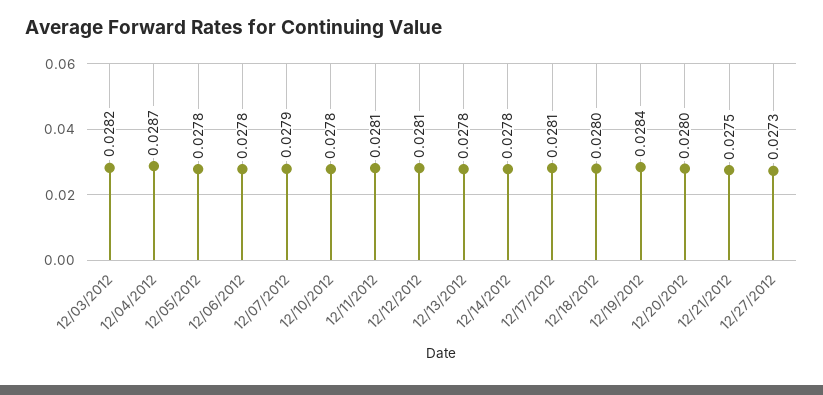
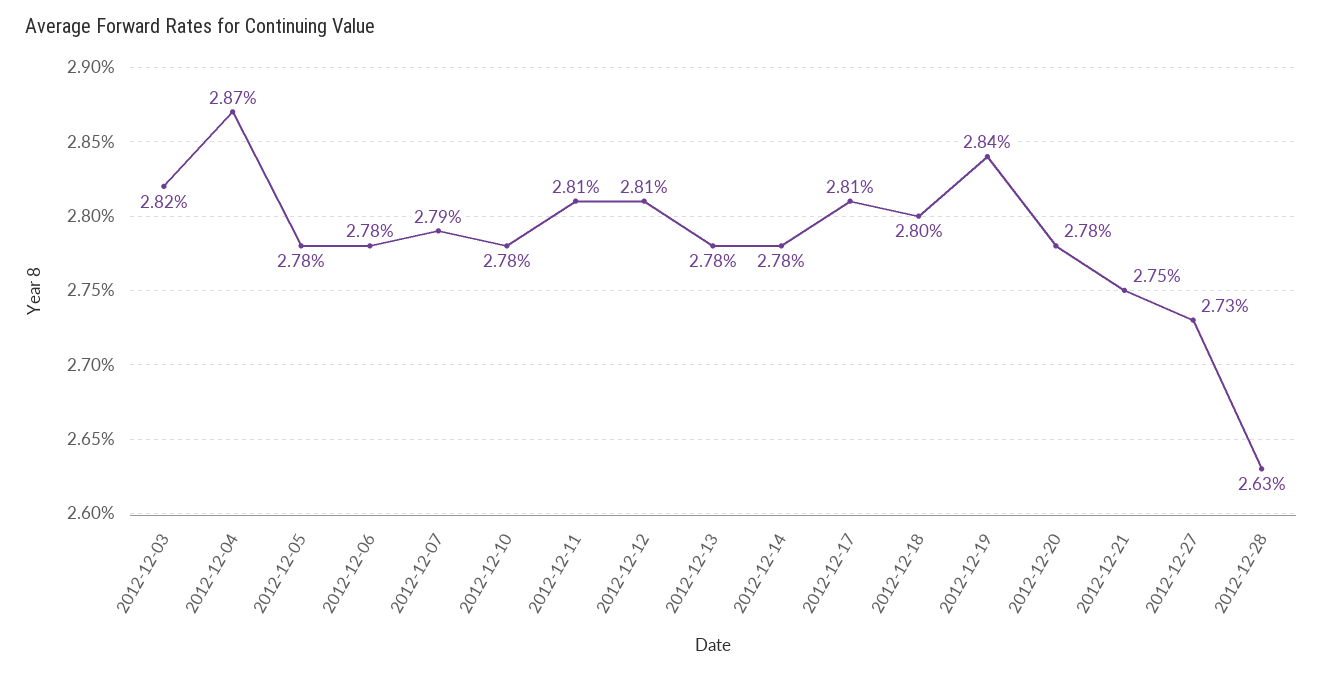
12/20/2012: 0.028 -> 0.0278
2012-12-28: none -> 0.0263

